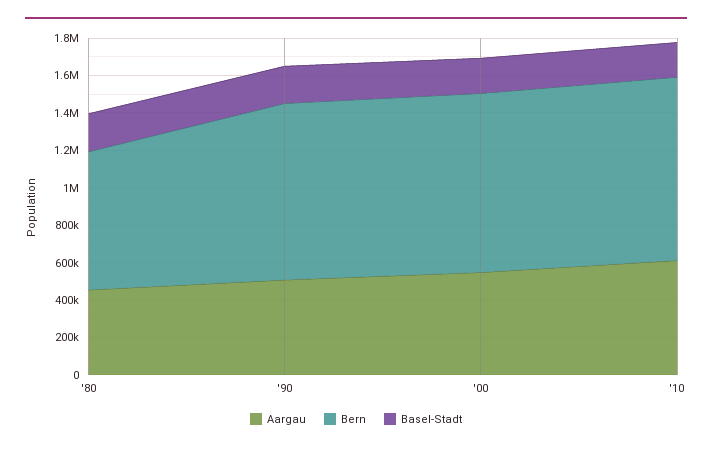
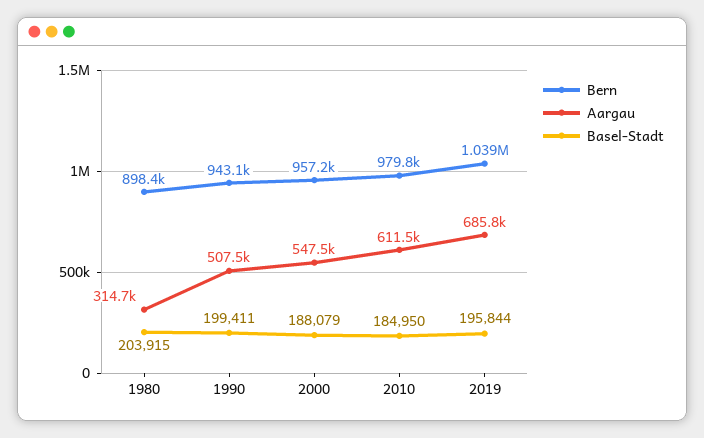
Aargau, '80: 450000 -> 314700
Bern, '80: 750000 -> 898400
Bern, 2019: none -> 1039000
Aargau, 2019: none -> 685800
Basel-Stadt, 2019: none -> 195844

